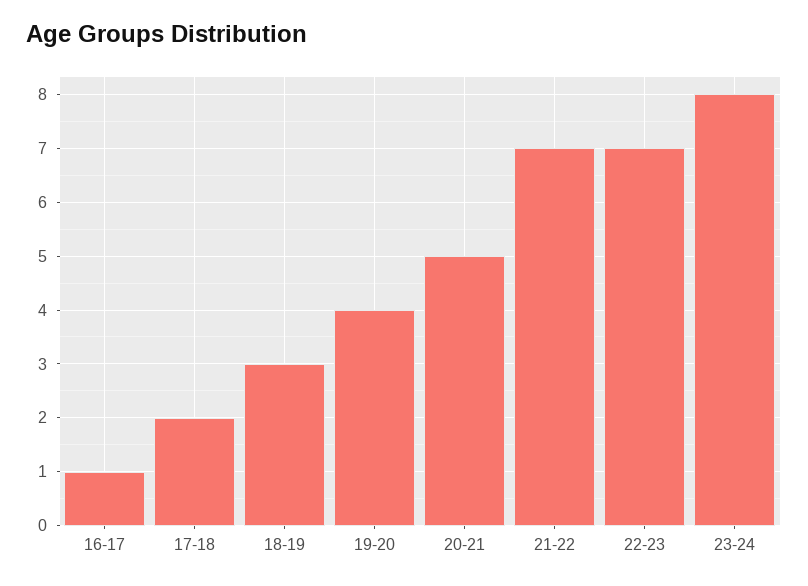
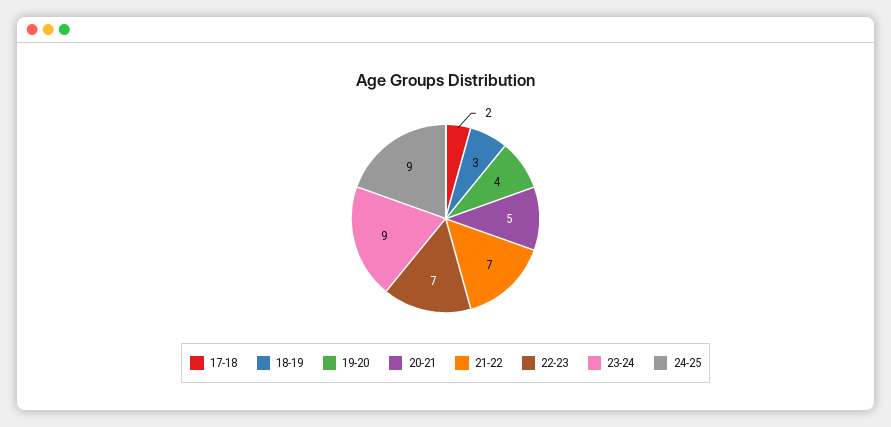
16-17: 1 -> none
23-24: 8 -> 9
24-25: none -> 9

